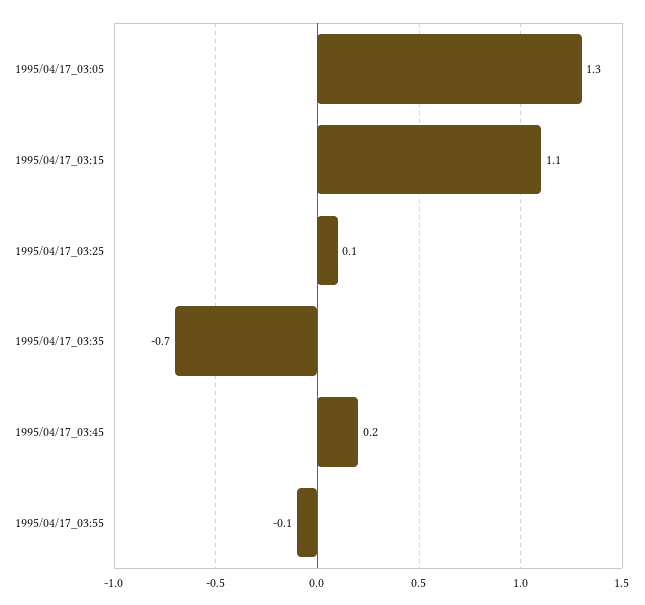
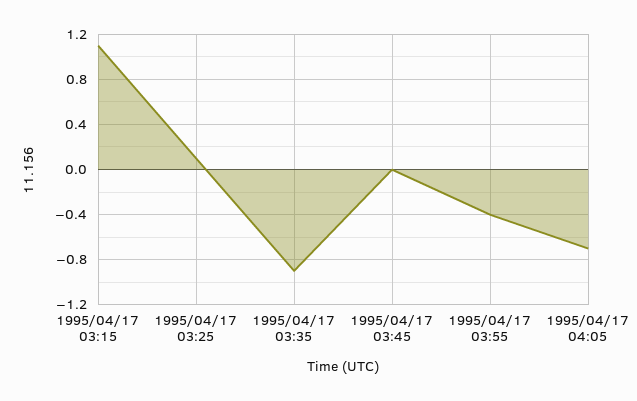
1995/04/17_03:05: 1.3 -> none
1995/04/17_03:35: -0.7 -> -0.9
1995/04/17_03:45: 0.2 -> 0
1995/04/17_03:55: -0.1 -> -0.4
1995/04/17 04:05: none -> -0.7

